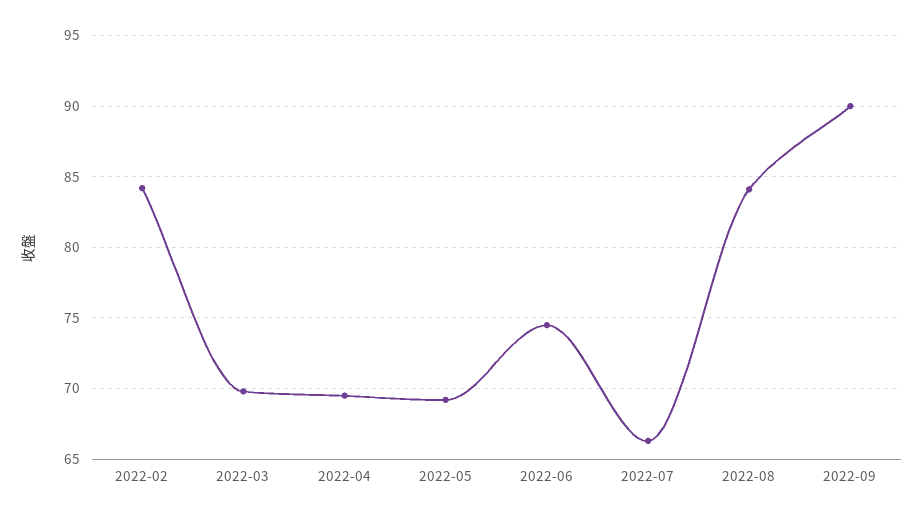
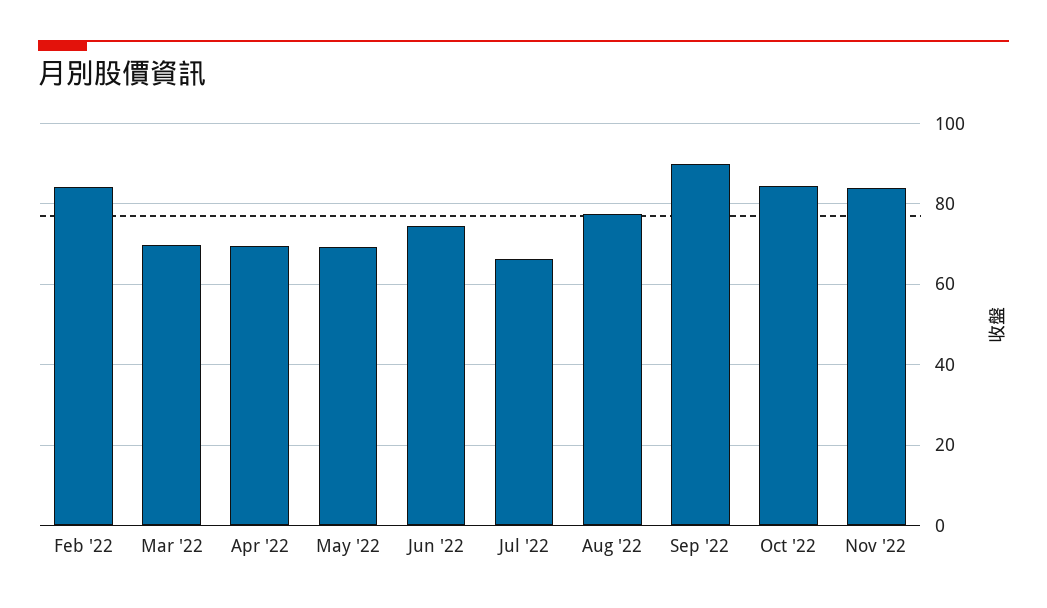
2022-08: 84 -> 78
Oct '22: none -> 84
Nov '22: none -> 84

